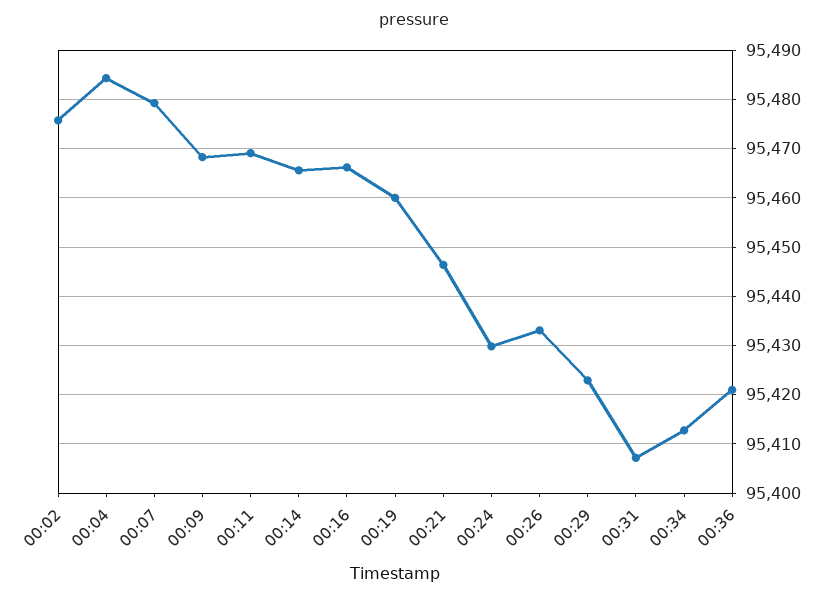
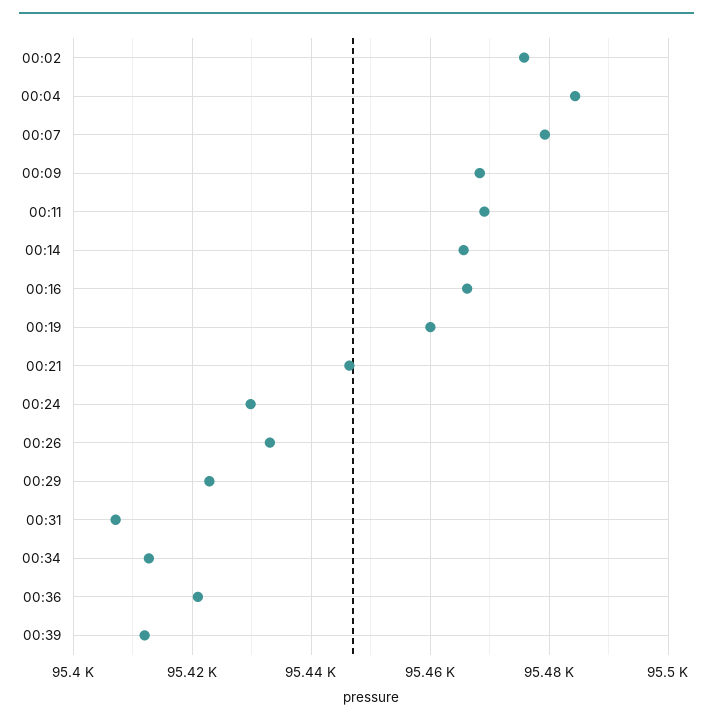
00:39: none -> 95412

